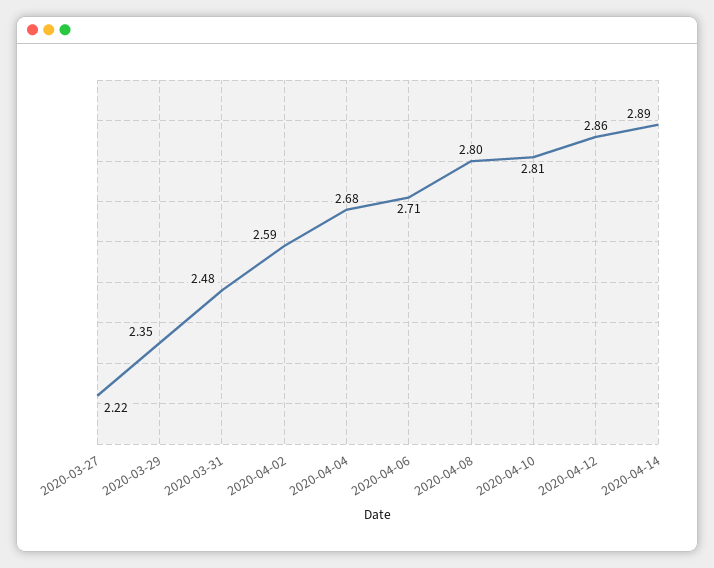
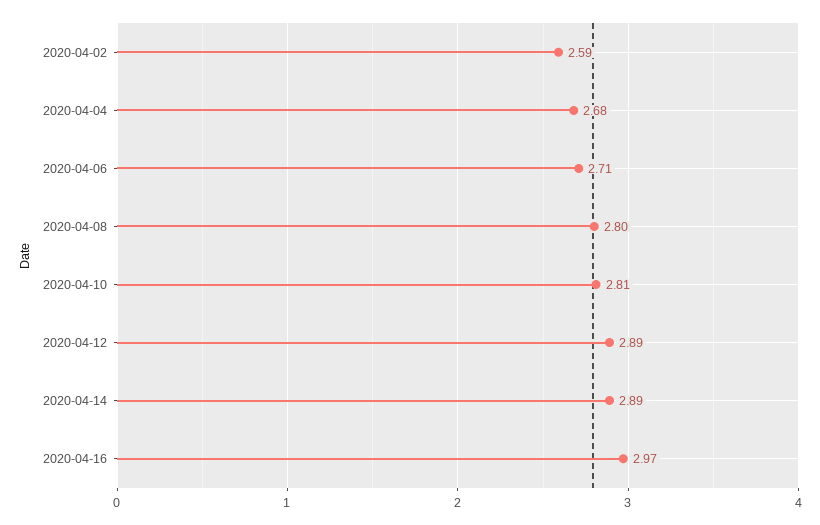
2020-03-27: 2.22 -> none
2020-03-29: 2.35 -> none
2020-03-31: 2.48 -> none
2020-04-12: 2.86 -> 2.89
2020-04-16: none -> 2.97

